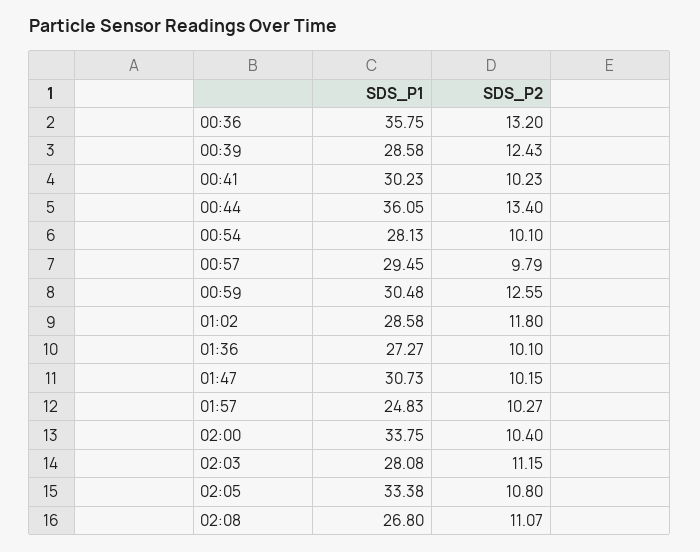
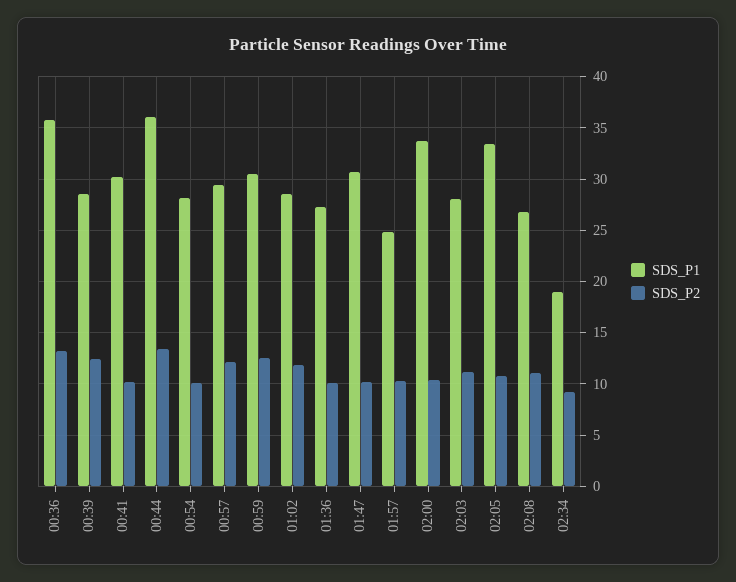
SDS_P2, 00:57: 9.79 -> 12
SDS_P1, 02:34: none -> 19
SDS_P2, 02:34: none -> 9

